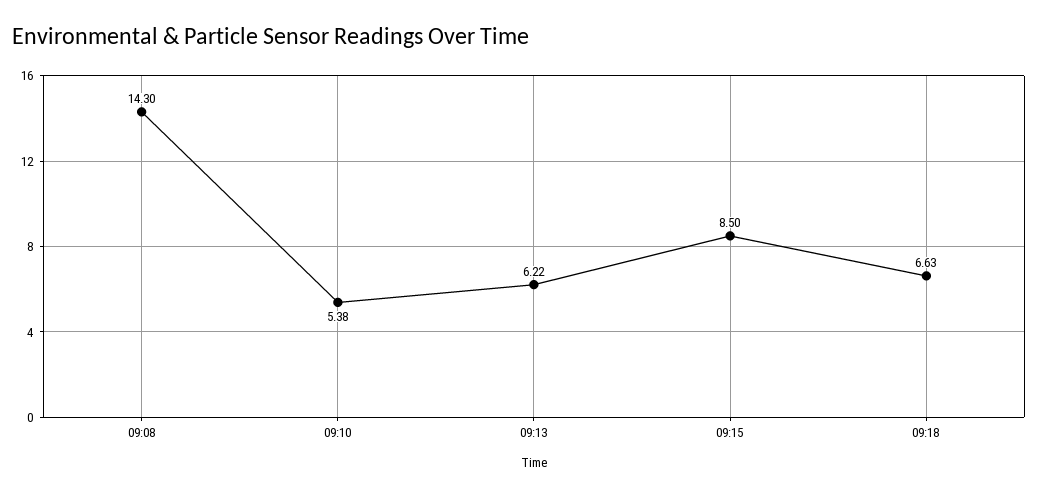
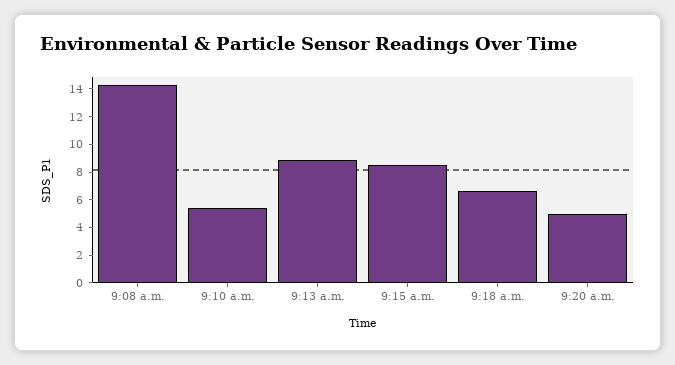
09:13: 6.22 -> 9
9:20 a.m.: none -> 5

